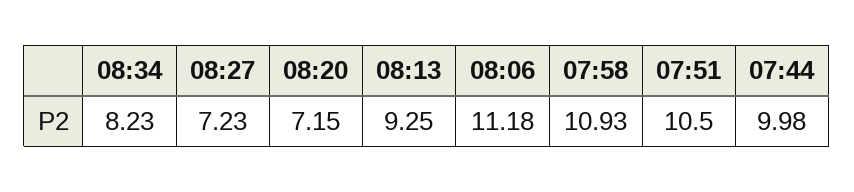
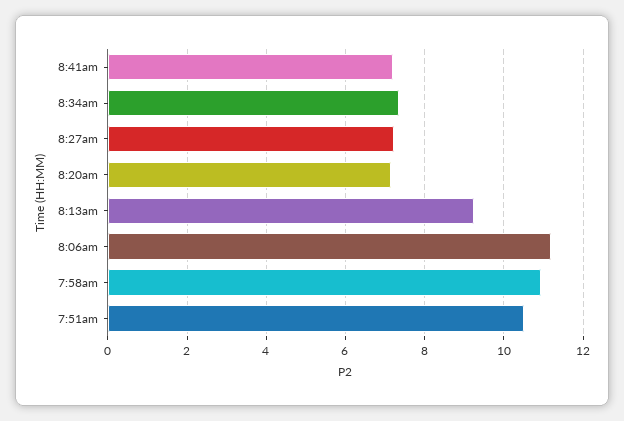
08:34: 8.23 -> 7.4
07:44: 9.98 -> none
8:41am: none -> 7.2

